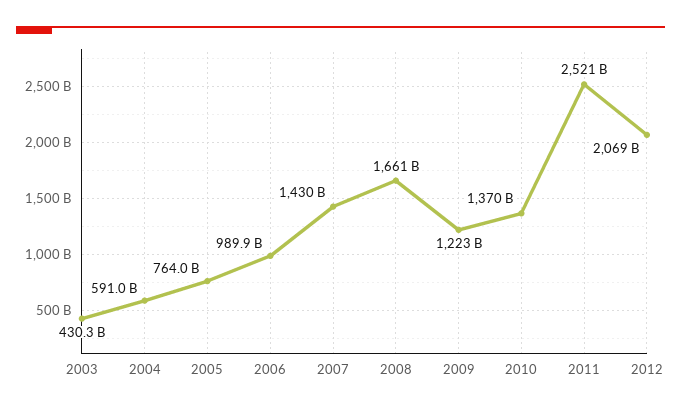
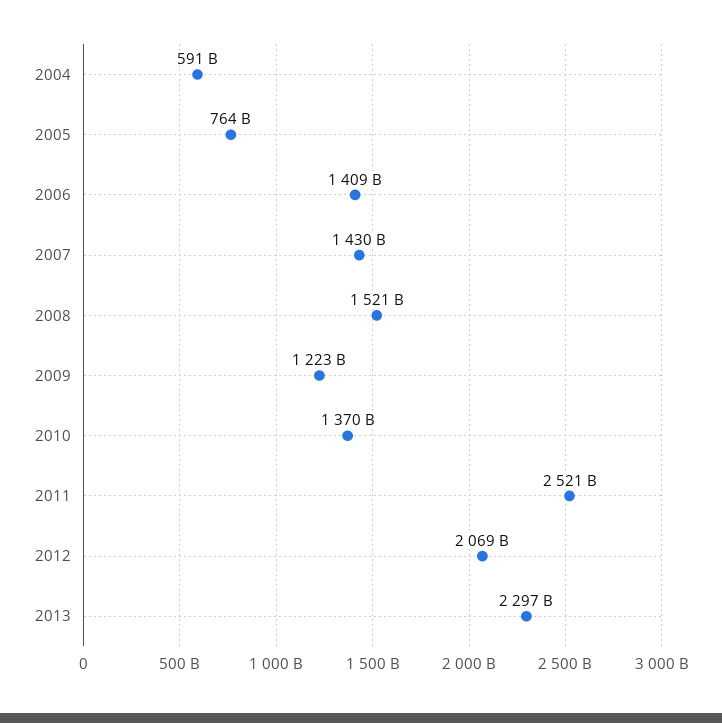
2003: 430300000000 -> none
2006: 989900000000 -> 1409000000000
2008: 1661000000000 -> 1521000000000
2013: none -> 2297000000000

